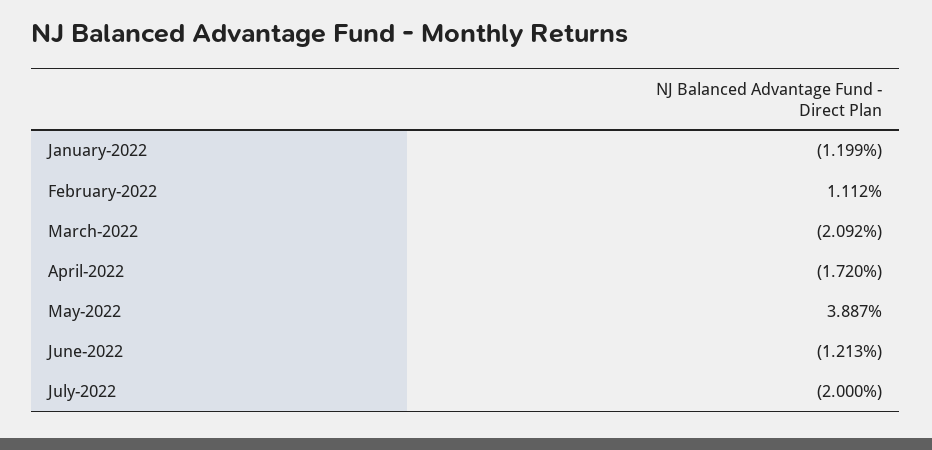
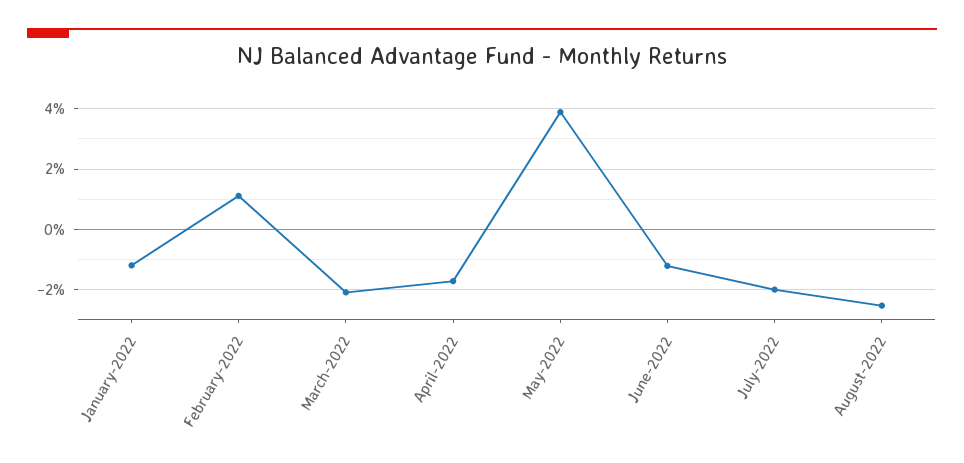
August-2022: none -> -2.6

